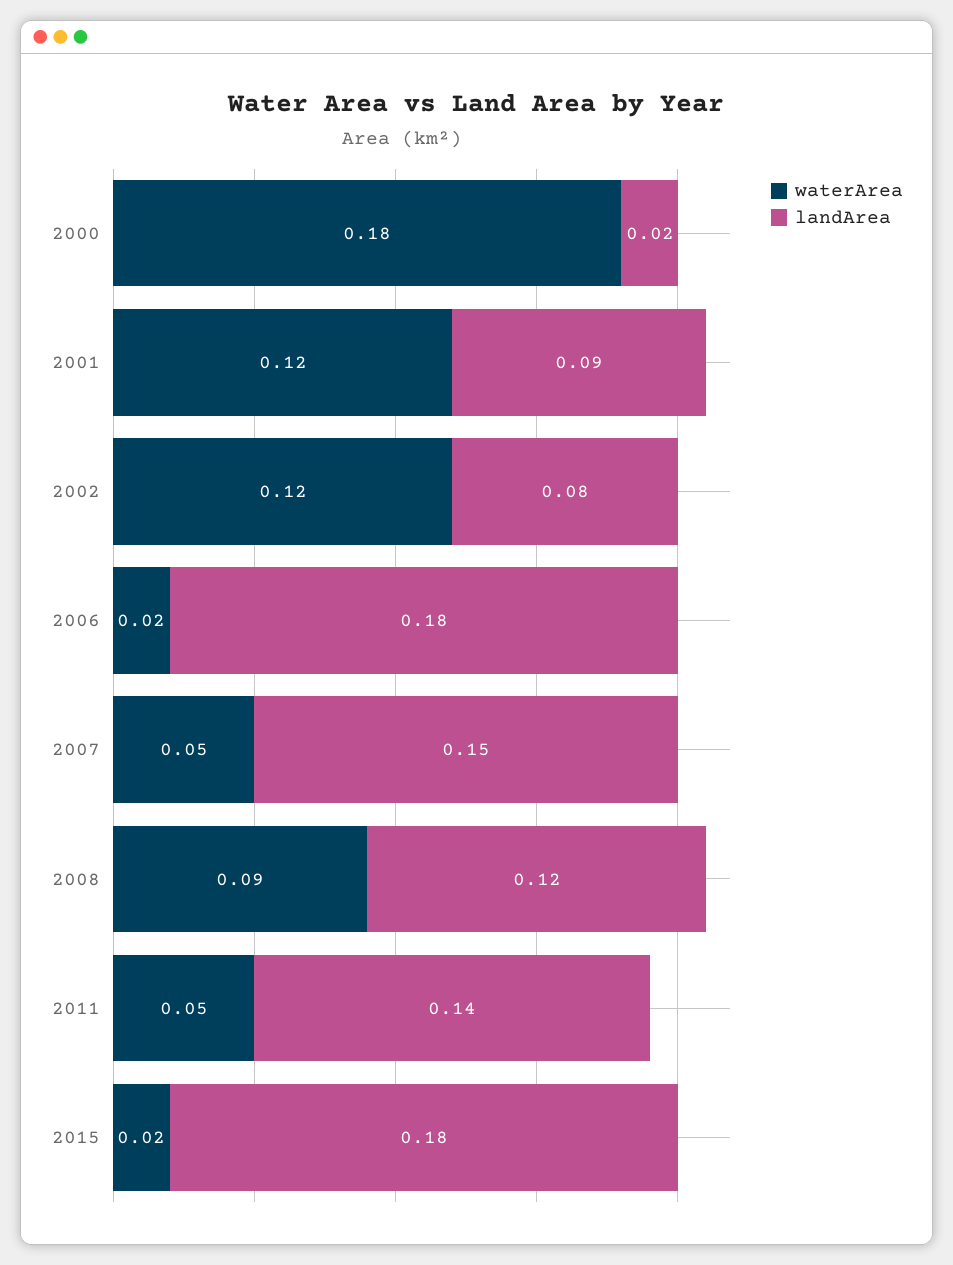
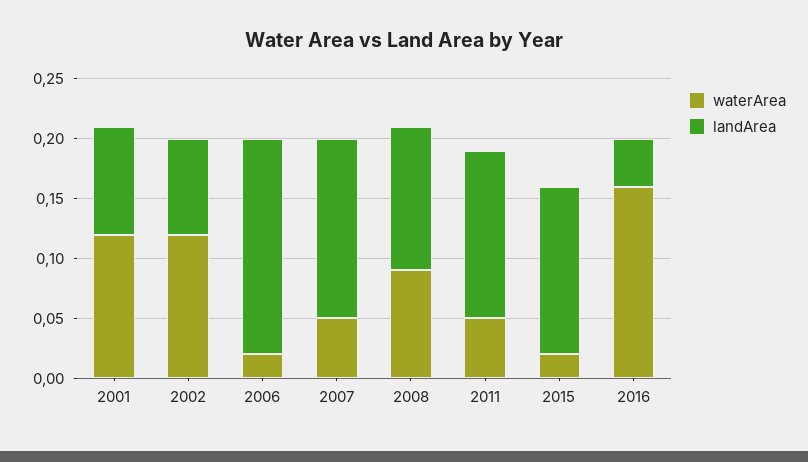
waterArea, 2000: 0.18 -> none
landArea, 2000: 0.02 -> none
landArea, 2015: 0.18 -> 0.14
waterArea, 2016: none -> 0.16
landArea, 2016: none -> 0.04

